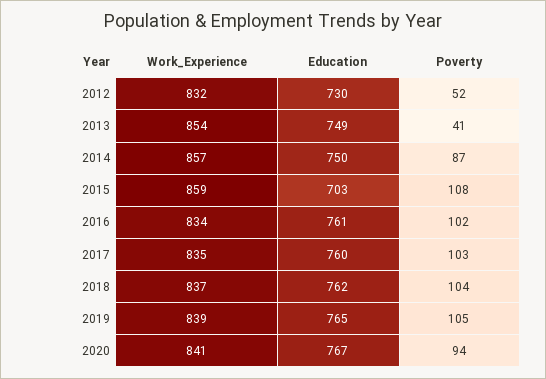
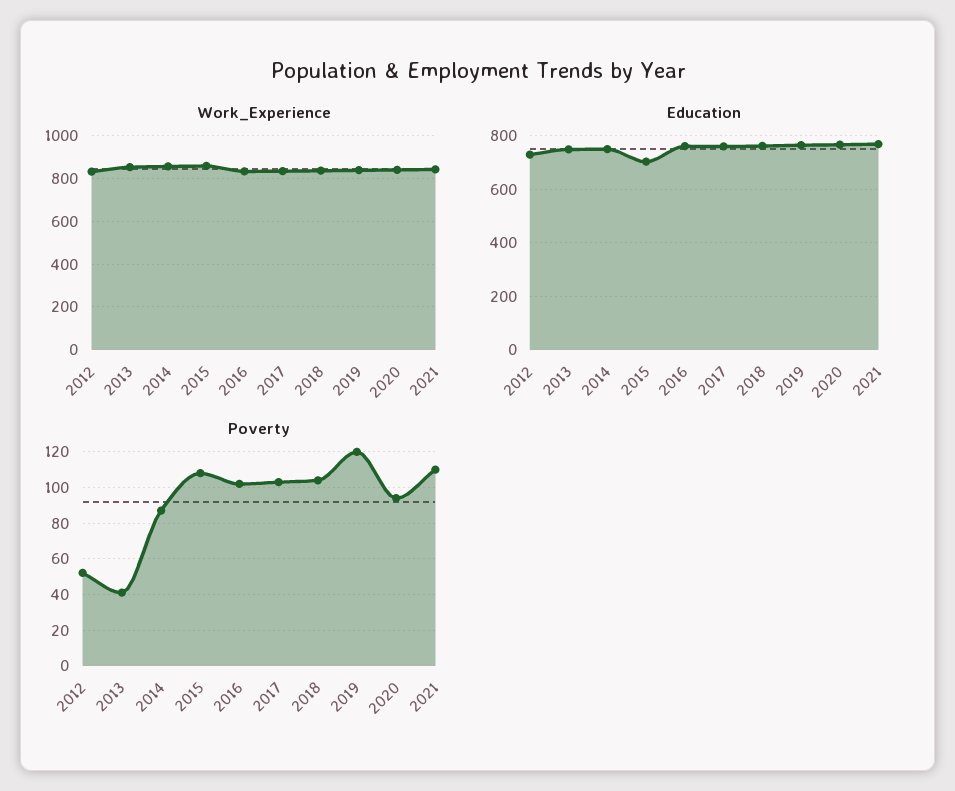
Poverty, 2019: 105 -> 120
Work_Experience, 2021: none -> 850
Education, 2021: none -> 775
Poverty, 2021: none -> 110

